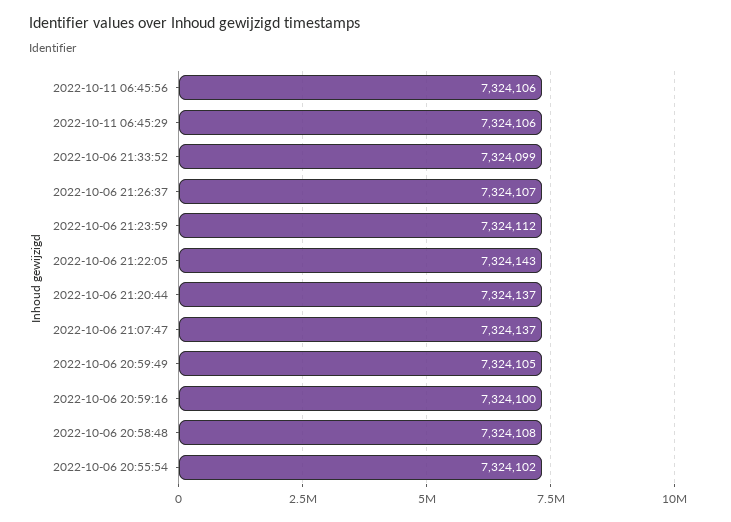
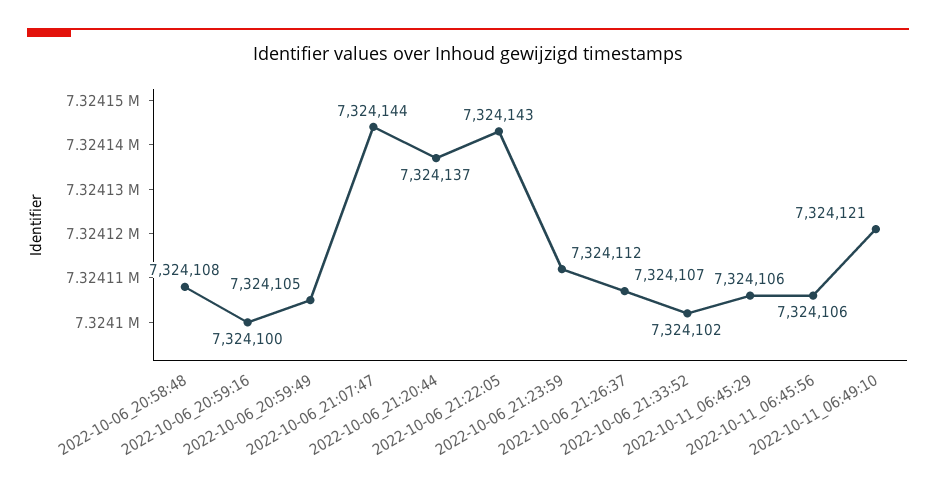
2022-10-06 21:33:52: 7324099 -> 7324102
2022-10-06 21:07:47: 7324137 -> 7324144
2022-10-06 20:55:54: 7324102 -> none
2022-10-11_06:49:10: none -> 7324121

